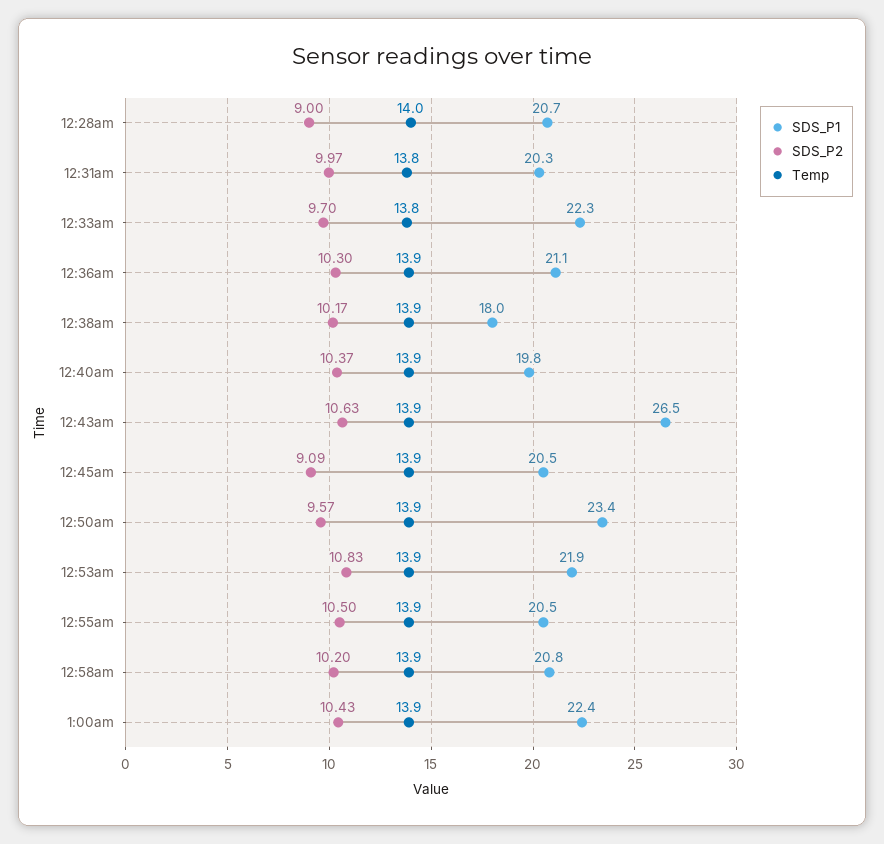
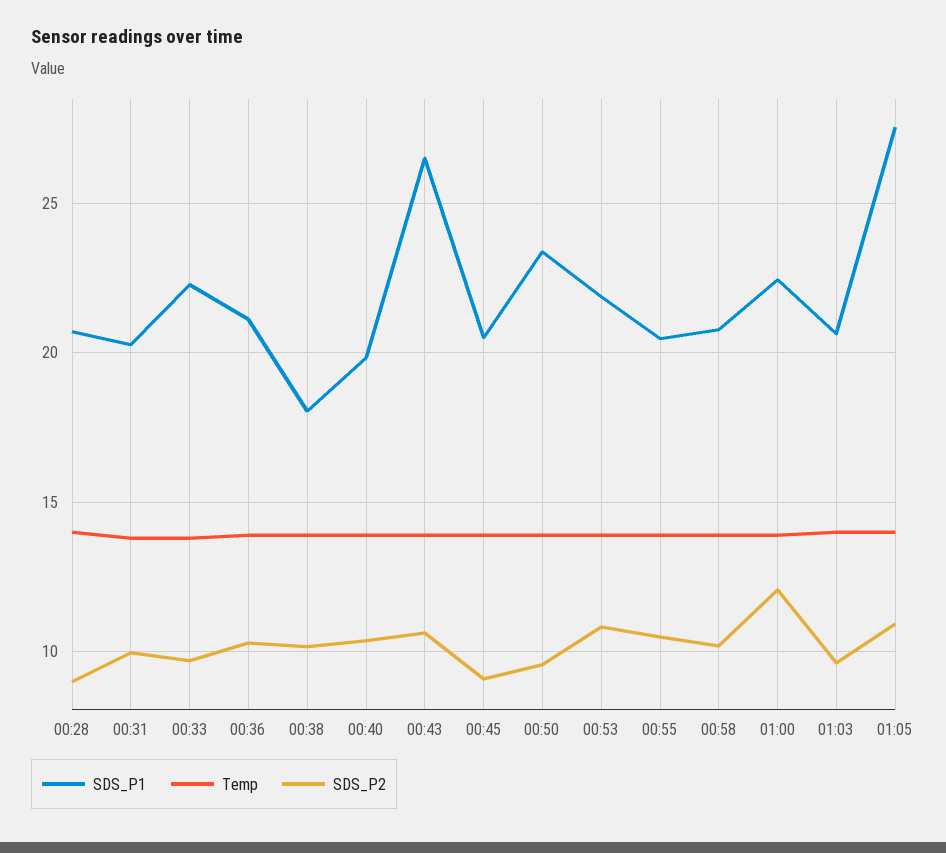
SDS_P2, 1:00am: 10.43 -> 12
SDS_P1, 01:03: none -> 20.5
Temp, 01:03: none -> 14
SDS_P2, 01:03: none -> 9.5
SDS_P1, 01:05: none -> 27.5
Temp, 01:05: none -> 14
SDS_P2, 01:05: none -> 11

